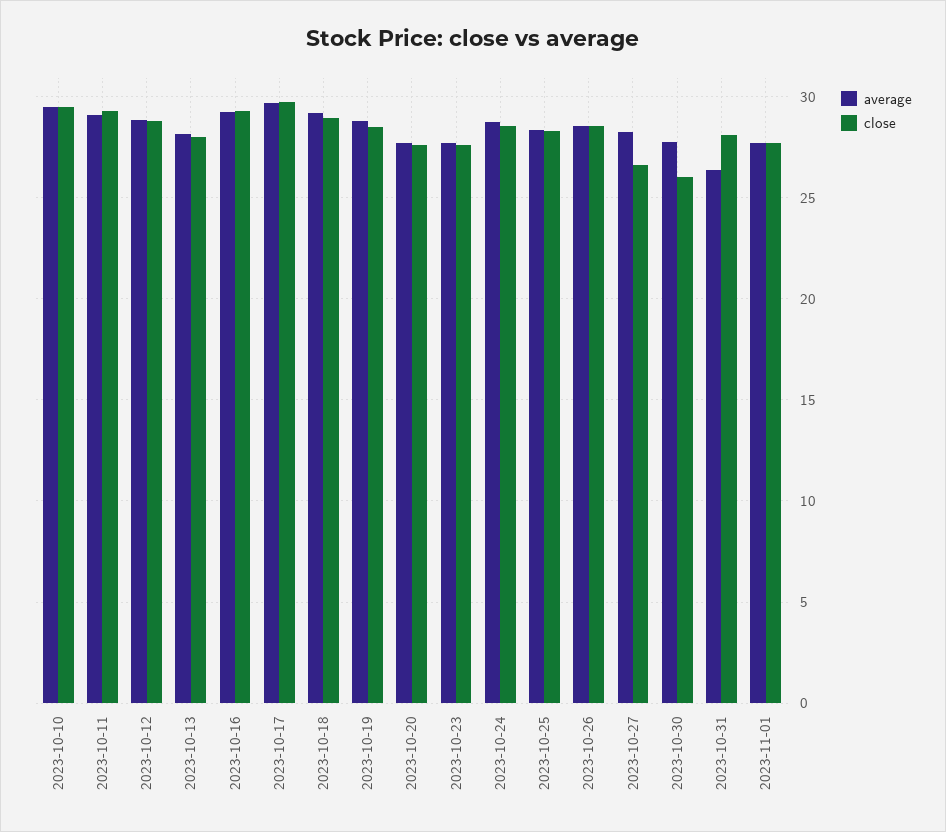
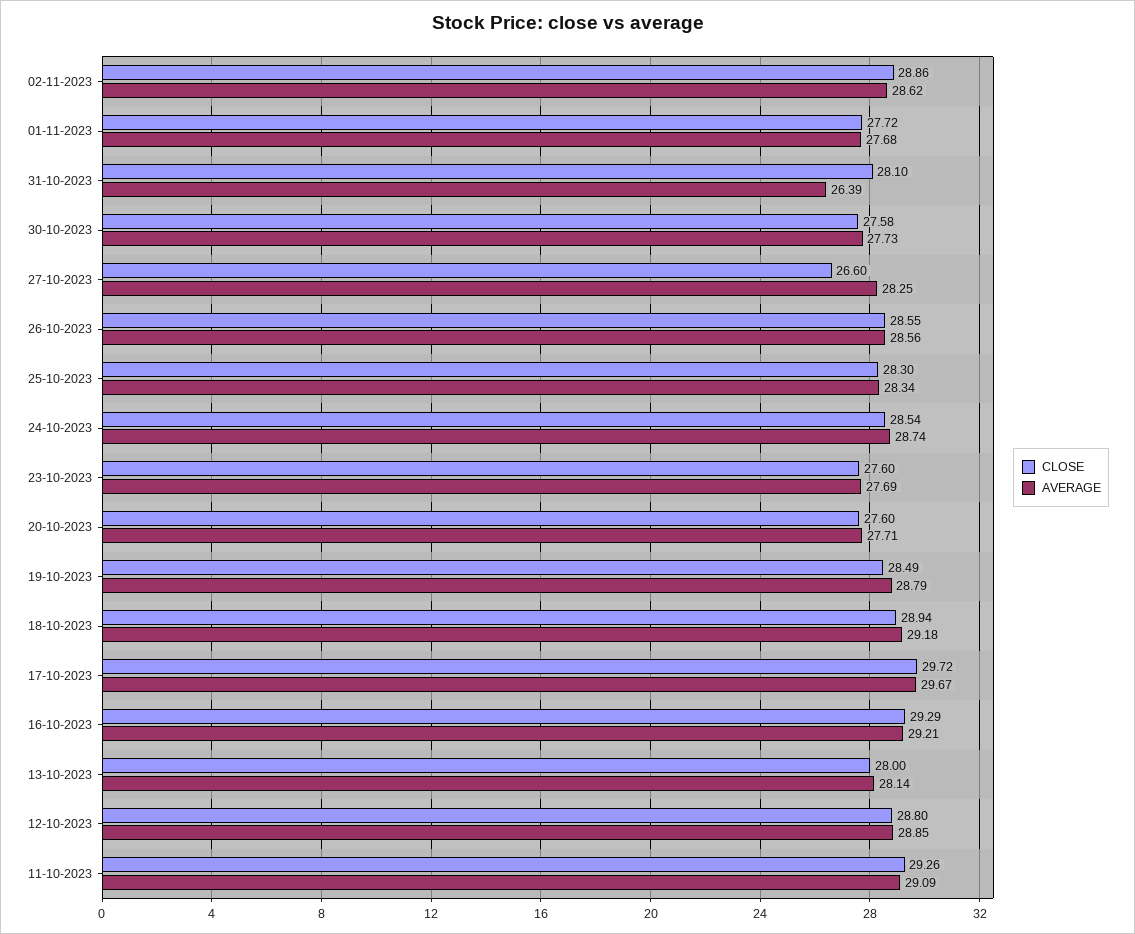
average, 2023-10-10: 29.5 -> none
close, 2023-10-10: 29.5 -> none
close, 2023-10-30: 26 -> 27.58
close, 02-11-2023: none -> 28.86
average, 02-11-2023: none -> 28.62

